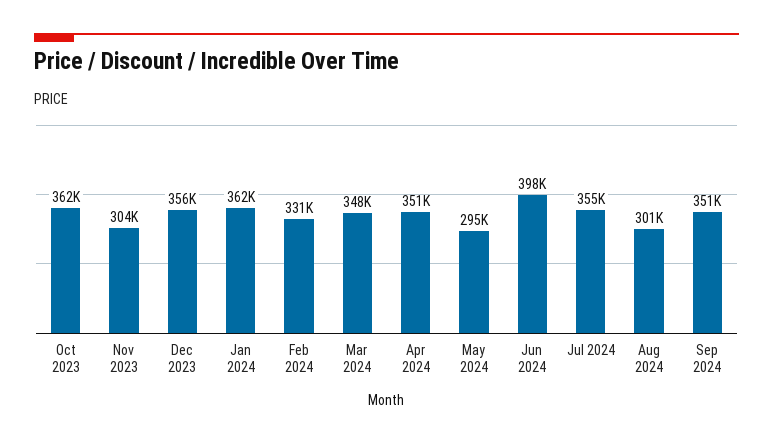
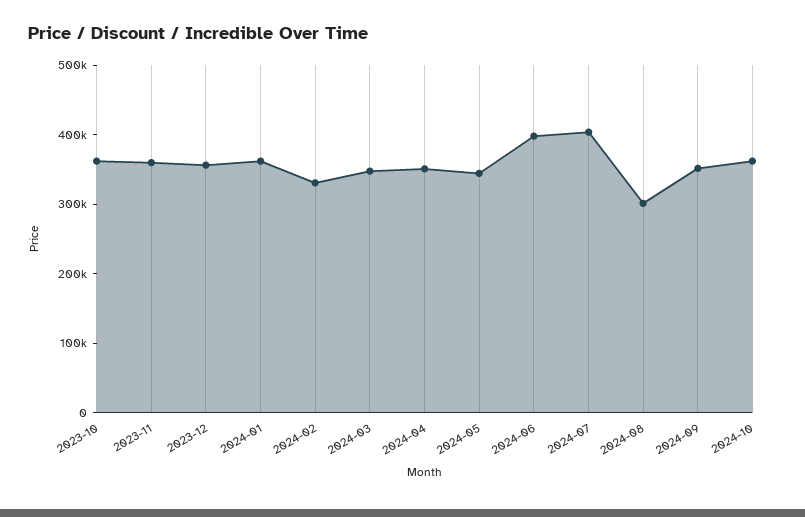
Nov 2023: 304000 -> 360000
May 2024: 295000 -> 340000
Jul 2024: 355000 -> 400000
2024-10: none -> 360000

